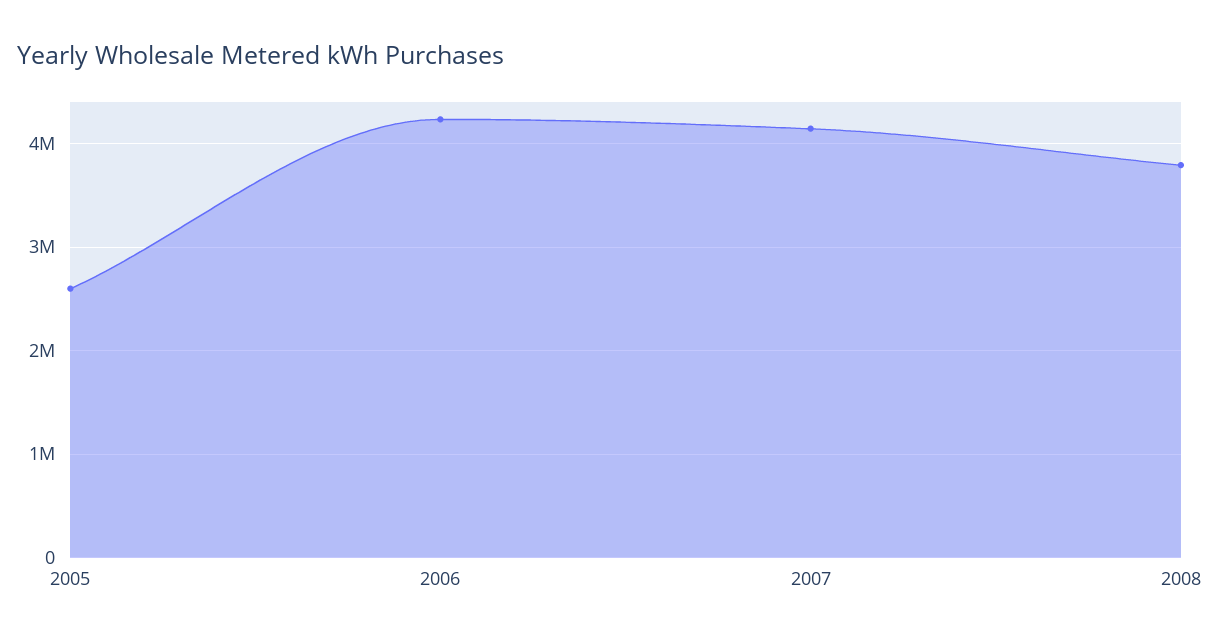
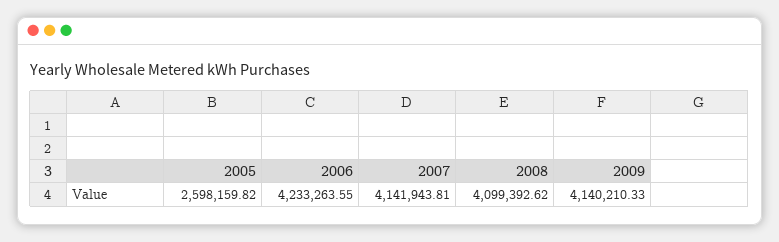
2008: 3800000 -> 4099392.62
2009: none -> 4140210.33

